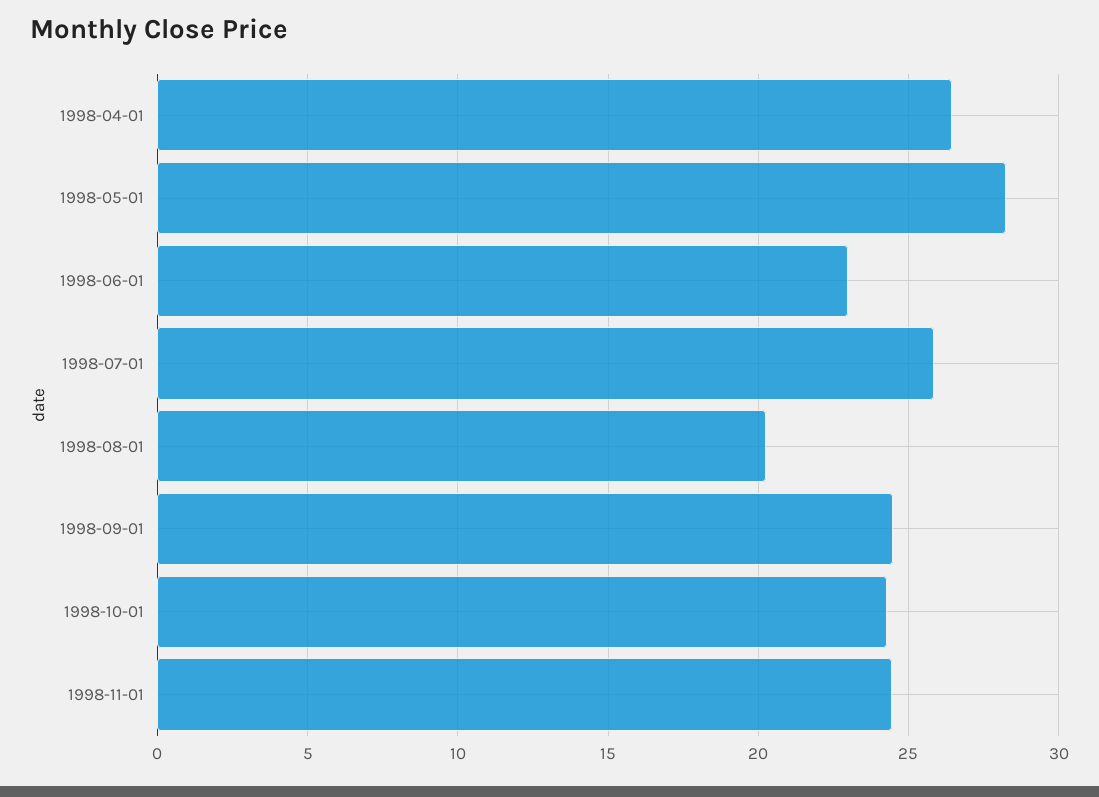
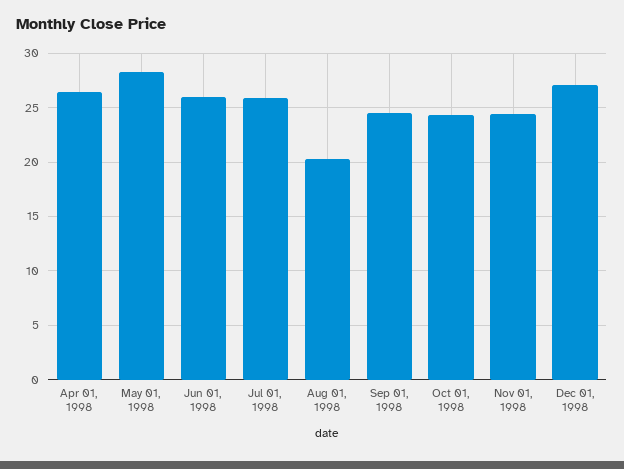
1998-06-01: 23 -> 26
Dec 01, 1998: none -> 27

